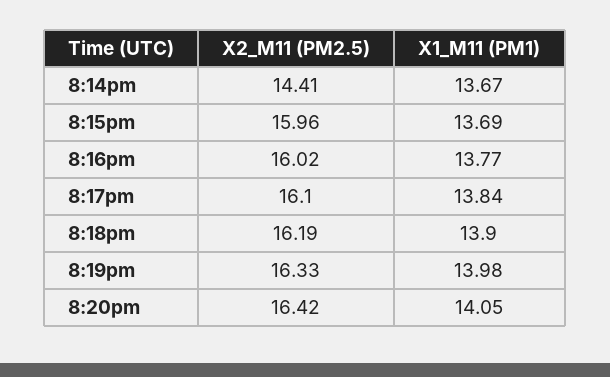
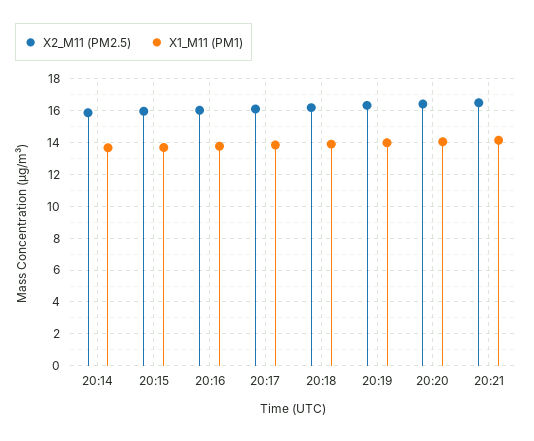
X2_M11 (PM2.5), 8:14pm: 14.41 -> 16
X2_M11 (PM2.5), 20:21: none -> 16.5
X1_M11 (PM1), 20:21: none -> 14

